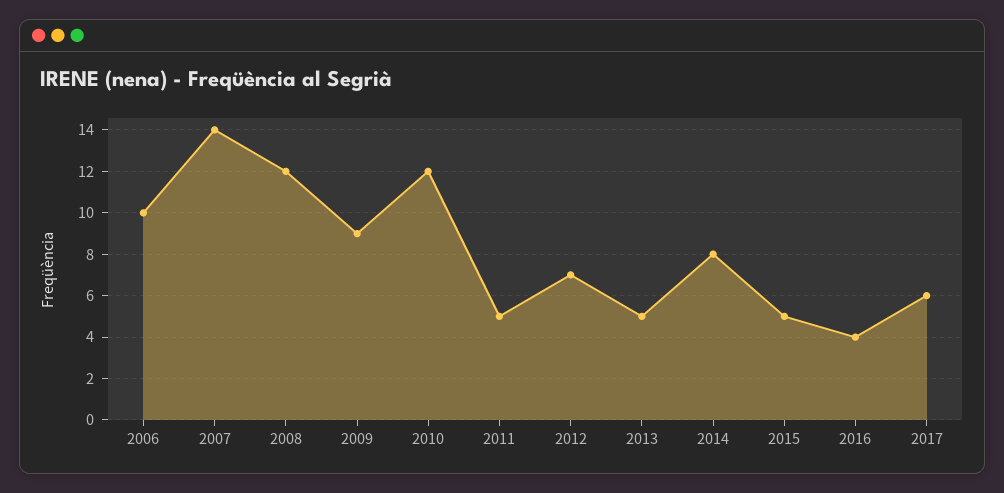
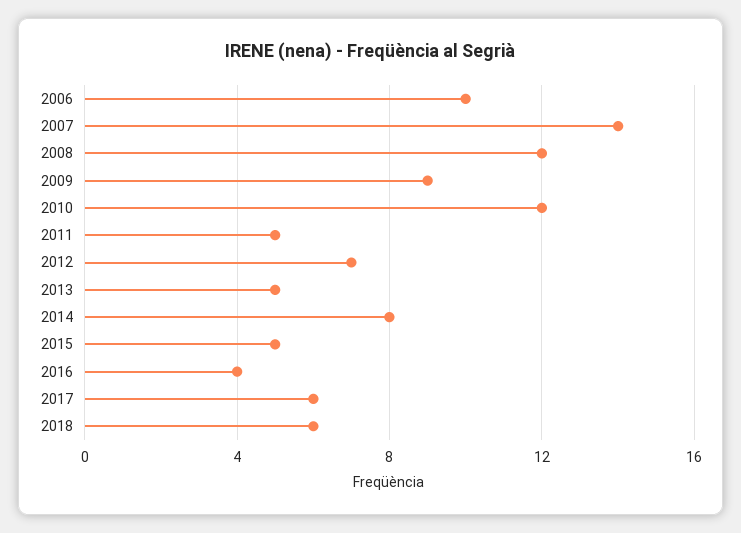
2018: none -> 6

